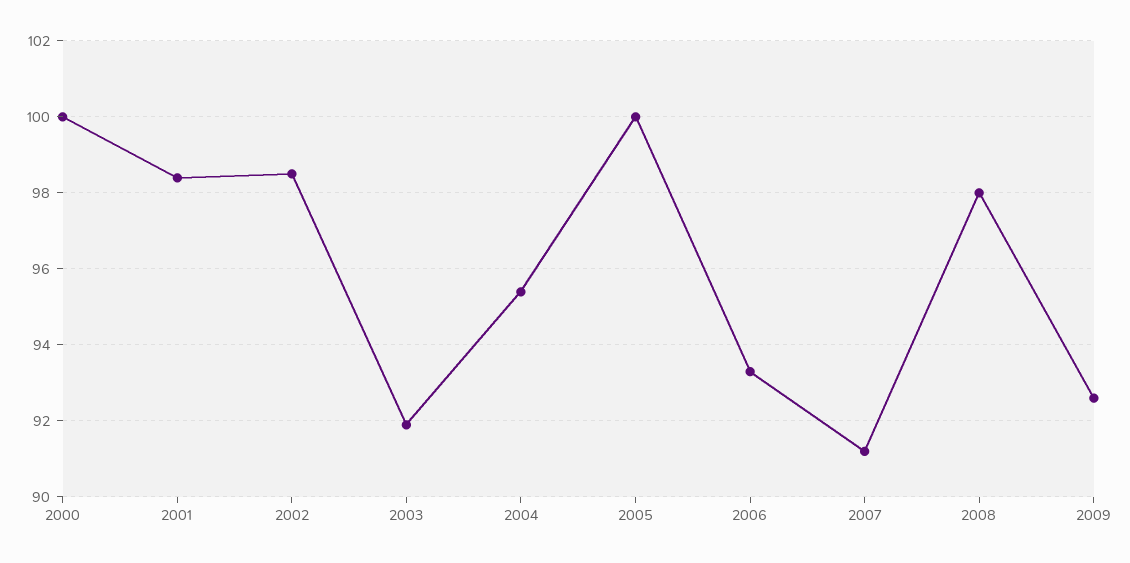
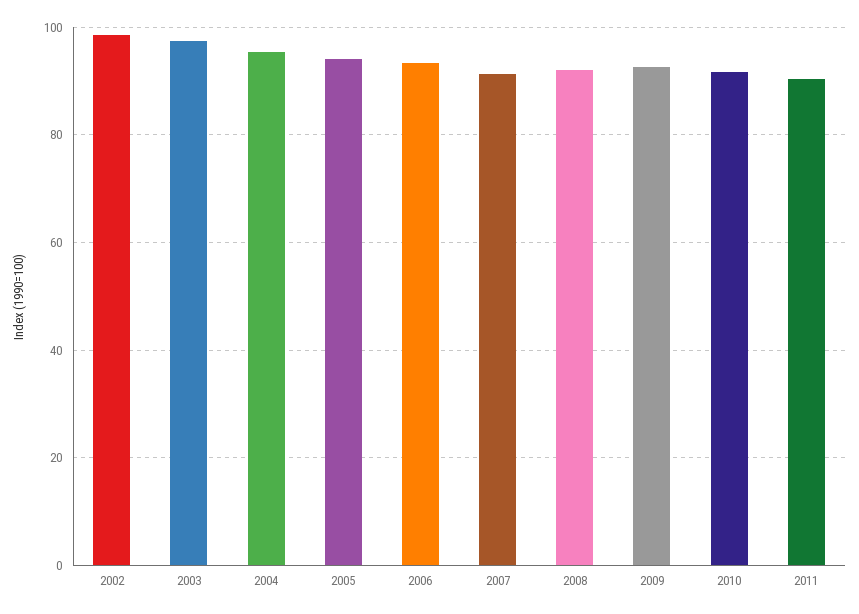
2000: 100 -> none
2001: 98.5 -> none
2003: 92 -> 98
2005: 100 -> 94
2008: 98 -> 92
2010: none -> 92
2011: none -> 90

